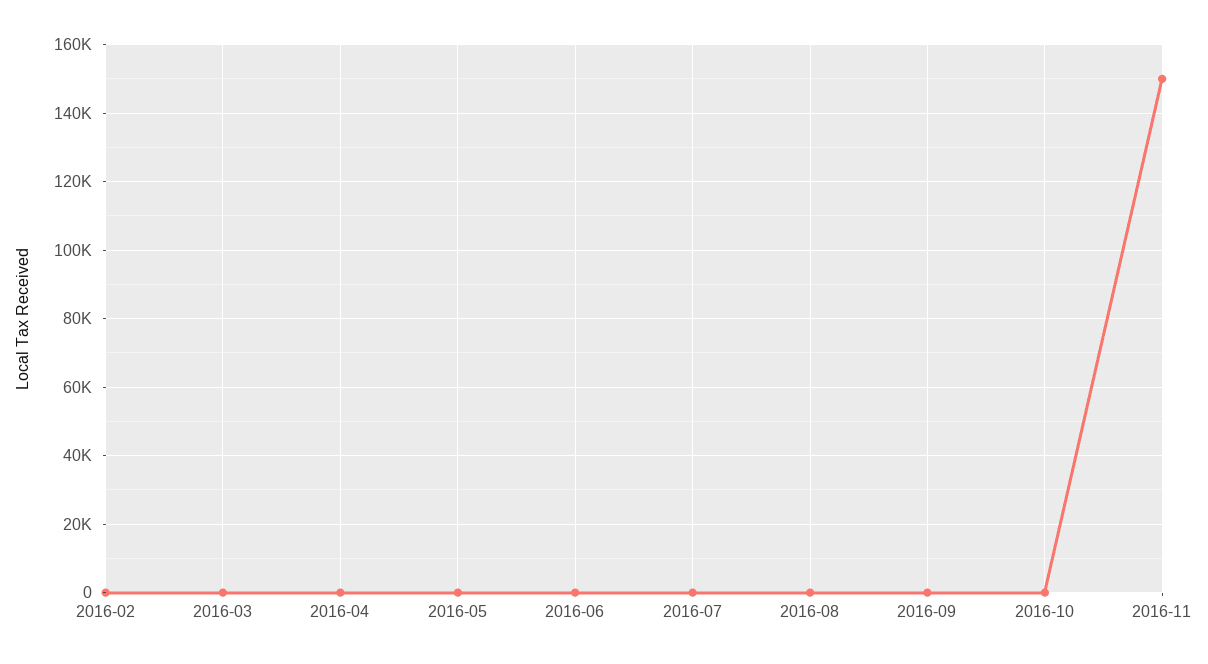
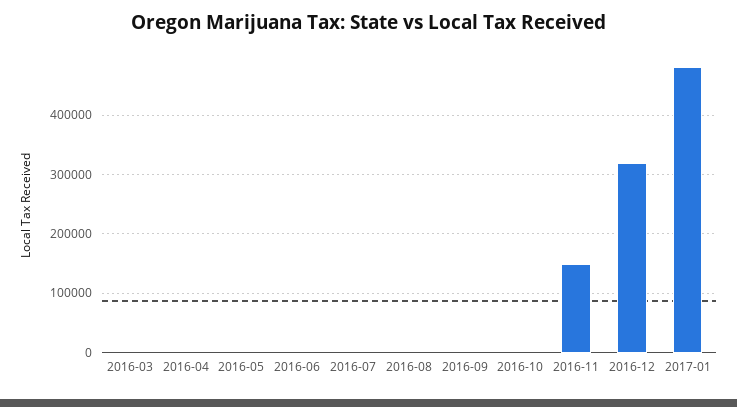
2016-02: 0 -> none
2016-12: none -> 320000
2017-01: none -> 480000

